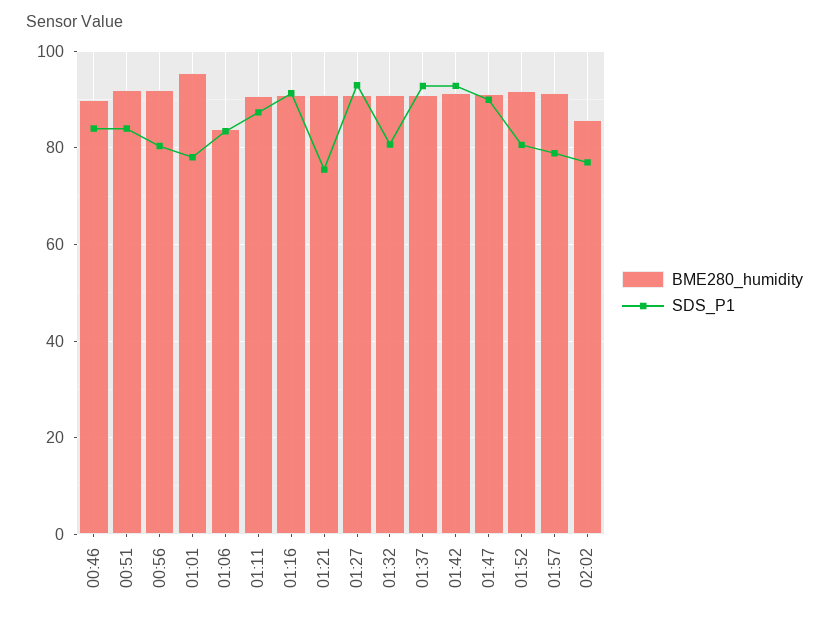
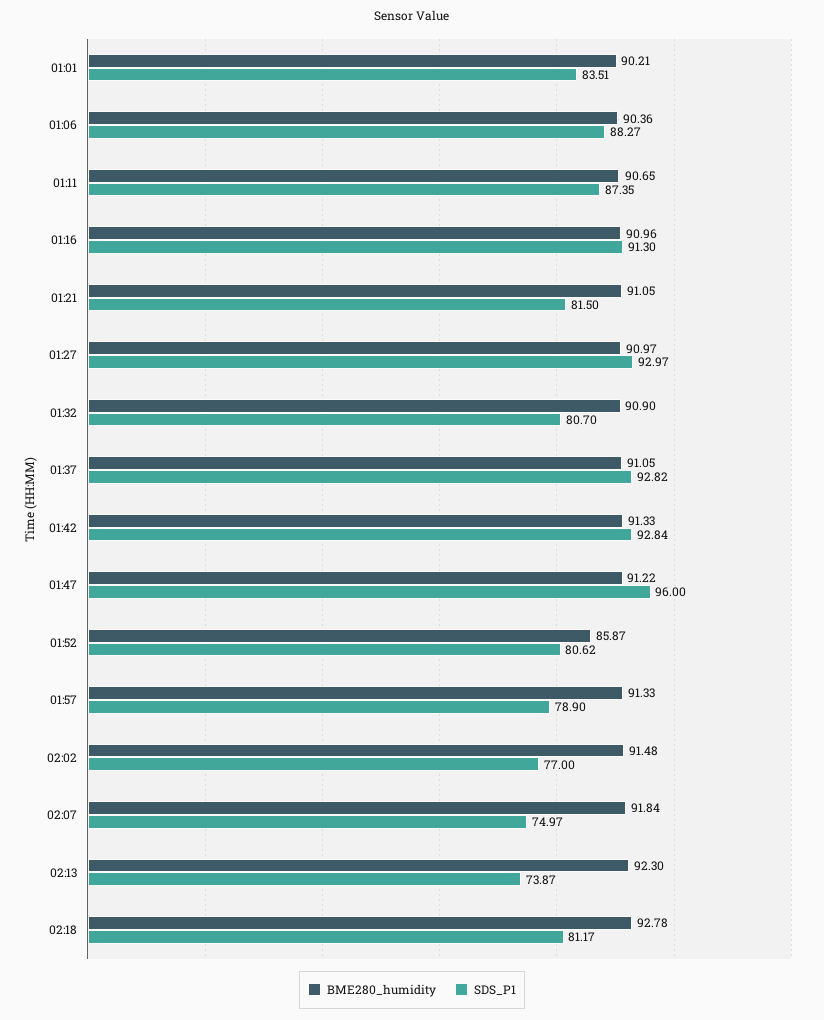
BME280_humidity, 00:46: 90 -> none
SDS_P1, 00:46: 84 -> none
BME280_humidity, 00:51: 92 -> none
SDS_P1, 00:51: 84 -> none
BME280_humidity, 00:56: 92 -> none
SDS_P1, 00:56: 80 -> none
BME280_humidity, 01:01: 96 -> 90.21
SDS_P1, 01:01: 78 -> 83.51
BME280_humidity, 01:06: 84 -> 90.36
SDS_P1, 01:06: 84 -> 88.27
SDS_P1, 01:21: 76 -> 81.5
SDS_P1, 01:47: 90 -> 96
BME280_humidity, 01:52: 92 -> 85.87
BME280_humidity, 02:02: 86 -> 91.48
BME280_humidity, 02:07: none -> 91.84
SDS_P1, 02:07: none -> 74.97
BME280_humidity, 02:13: none -> 92.3
SDS_P1, 02:13: none -> 73.87
BME280_humidity, 02:18: none -> 92.78
SDS_P1, 02:18: none -> 81.17

